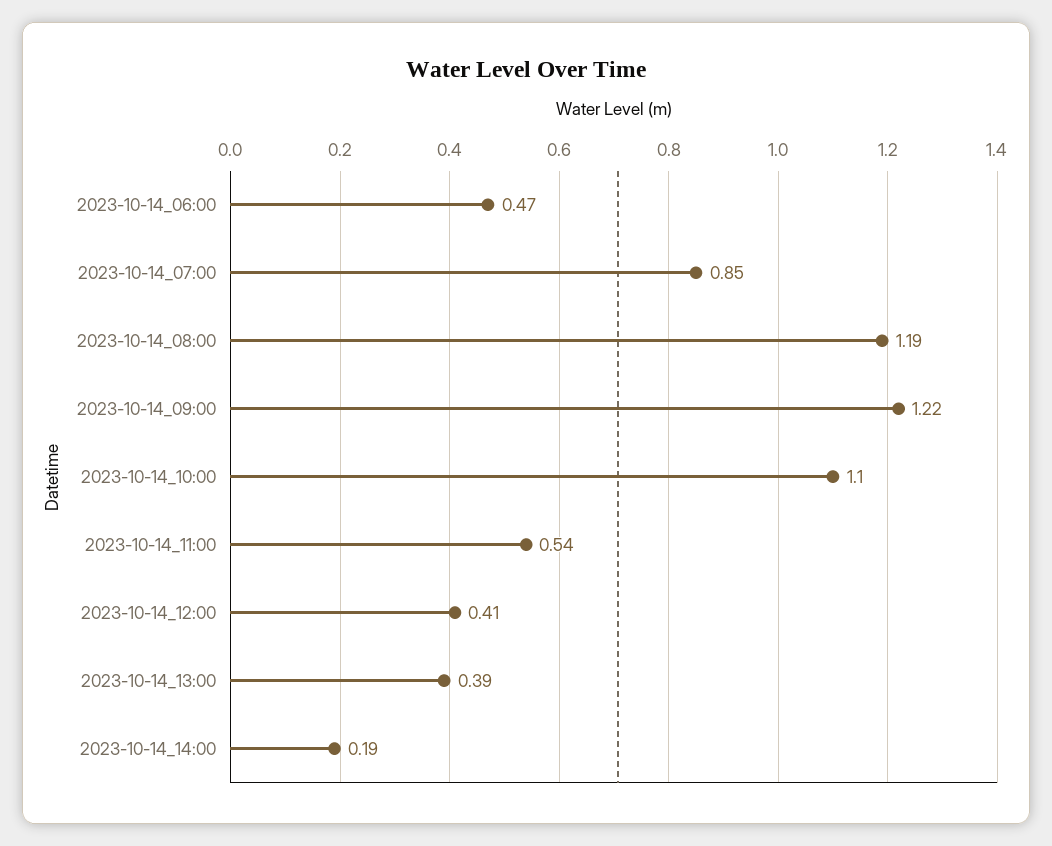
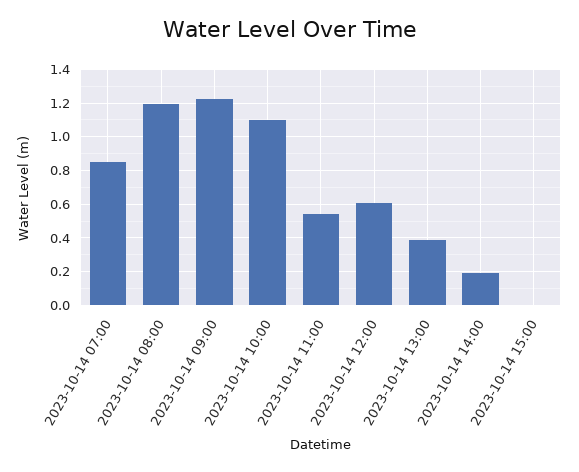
2023-10-14_06:00: 0.47 -> none
2023-10-14_12:00: 0.41 -> 0.6
2023-10-14 15:00: none -> 0

